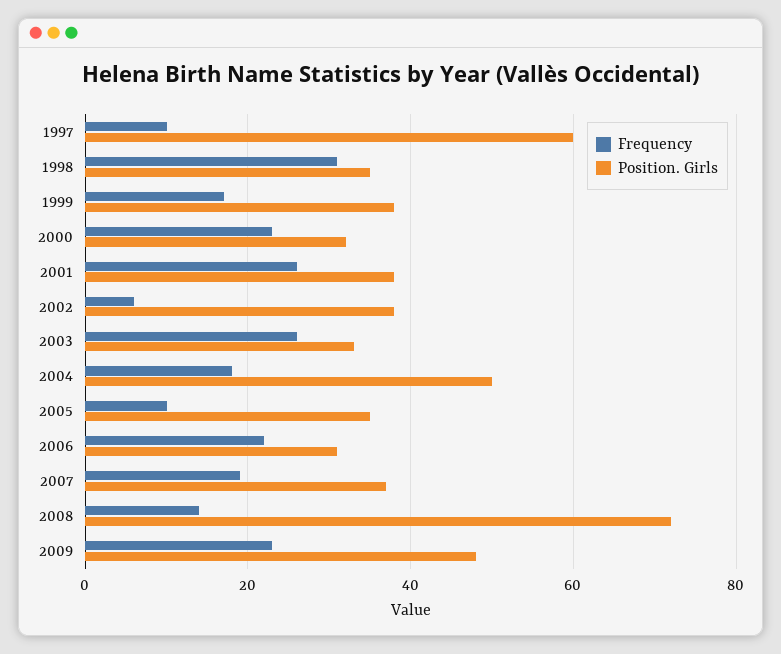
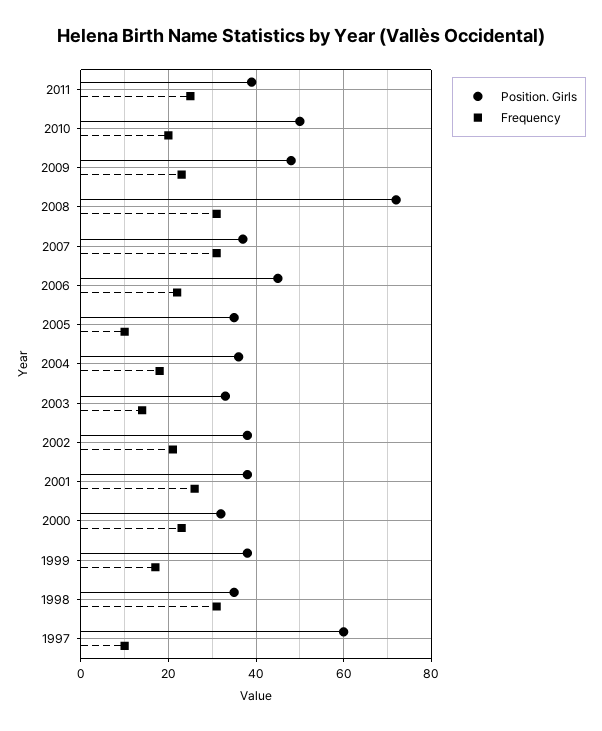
Frequency, 2002: 5 -> 20
Frequency, 2003: 25 -> 15
Position. Girls, 2004: 50 -> 35
Position. Girls, 2006: 30 -> 45
Frequency, 2007: 20 -> 30
Frequency, 2008: 15 -> 30
Position. Girls, 2011: none -> 40
Frequency, 2011: none -> 25
Position. Girls, 2010: none -> 50
Frequency, 2010: none -> 20

